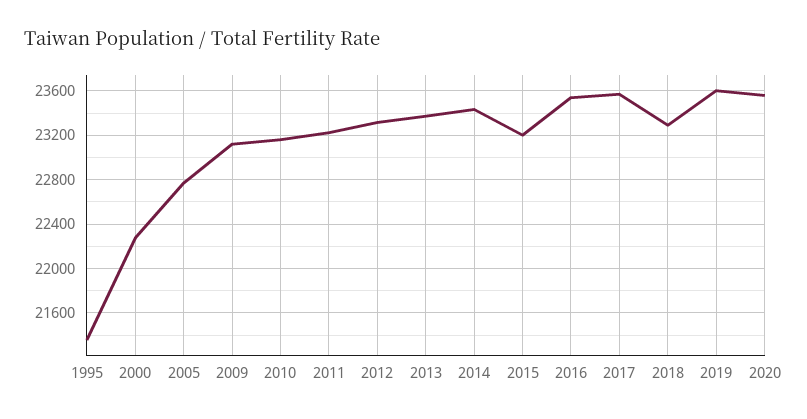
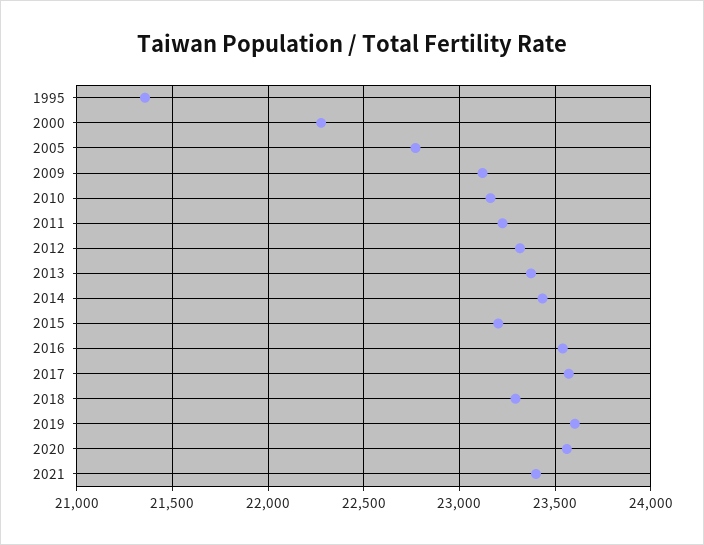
2021: none -> 23400

